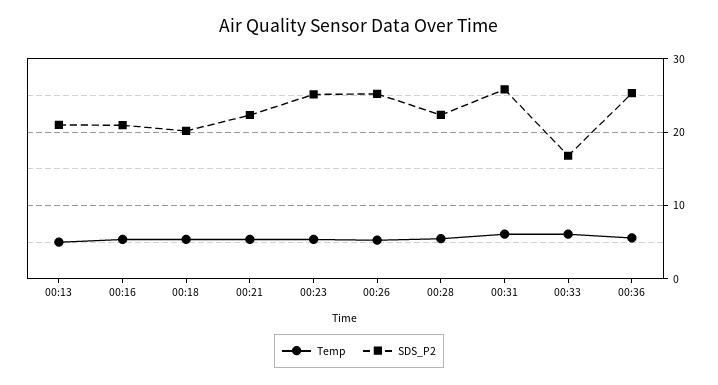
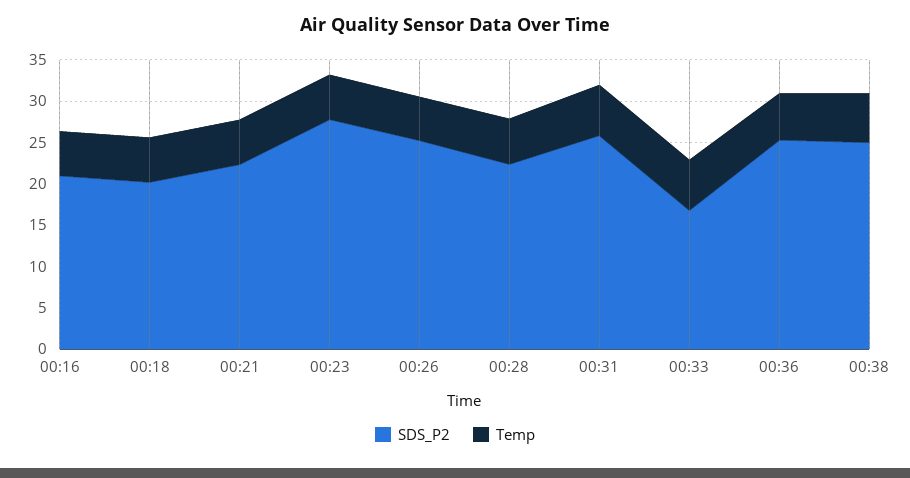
Temp, 00:13: 5 -> none
SDS_P2, 00:13: 21 -> none
SDS_P2, 00:23: 25 -> 28
SDS_P2, 00:38: none -> 25
Temp, 00:38: none -> 6

